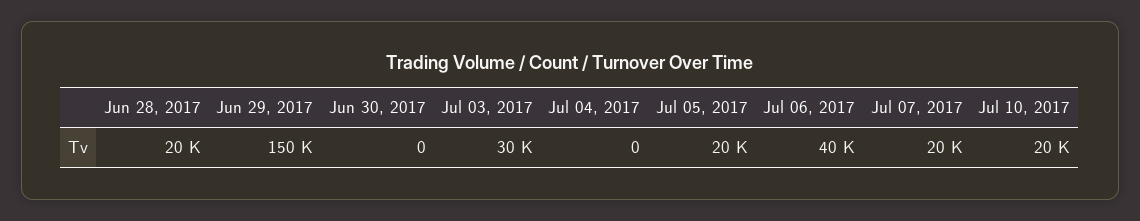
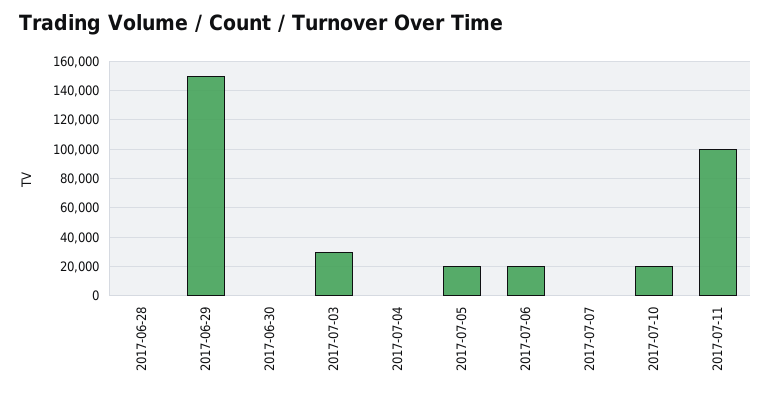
Jun 28, 2017: 20000 -> 0
Jul 06, 2017: 40000 -> 20000
Jul 07, 2017: 20000 -> 0
2017-07-11: none -> 100000

